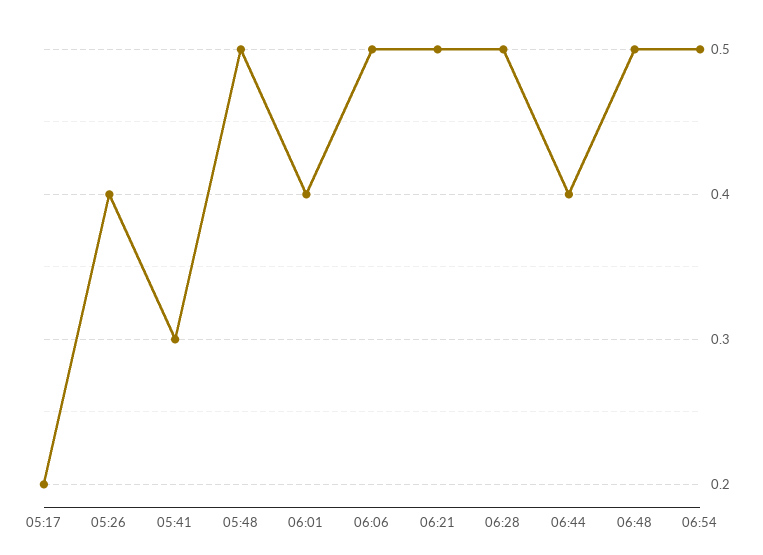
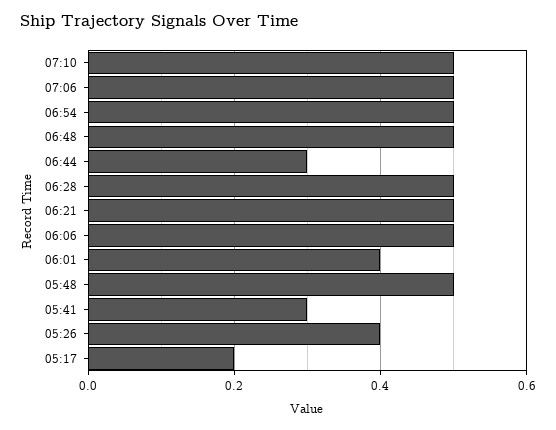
06:44: 0.4 -> 0.3
07:10: none -> 0.5
07:06: none -> 0.5

